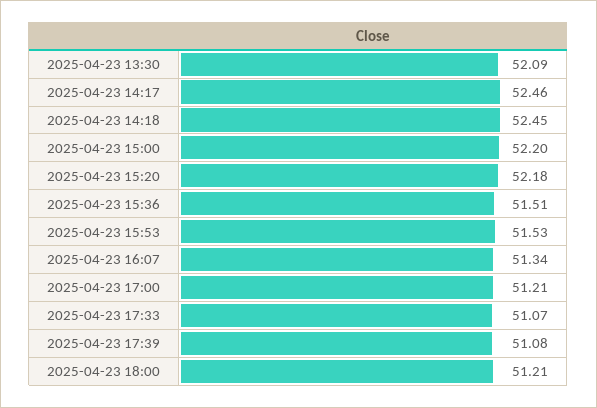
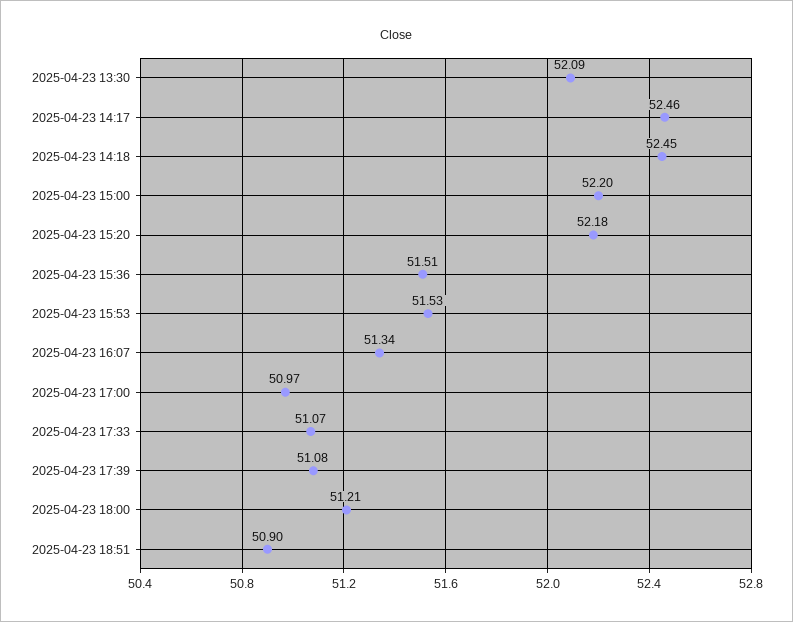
2025-04-23 17:00: 51.21 -> 50.97
2025-04-23 18:51: none -> 50.9

